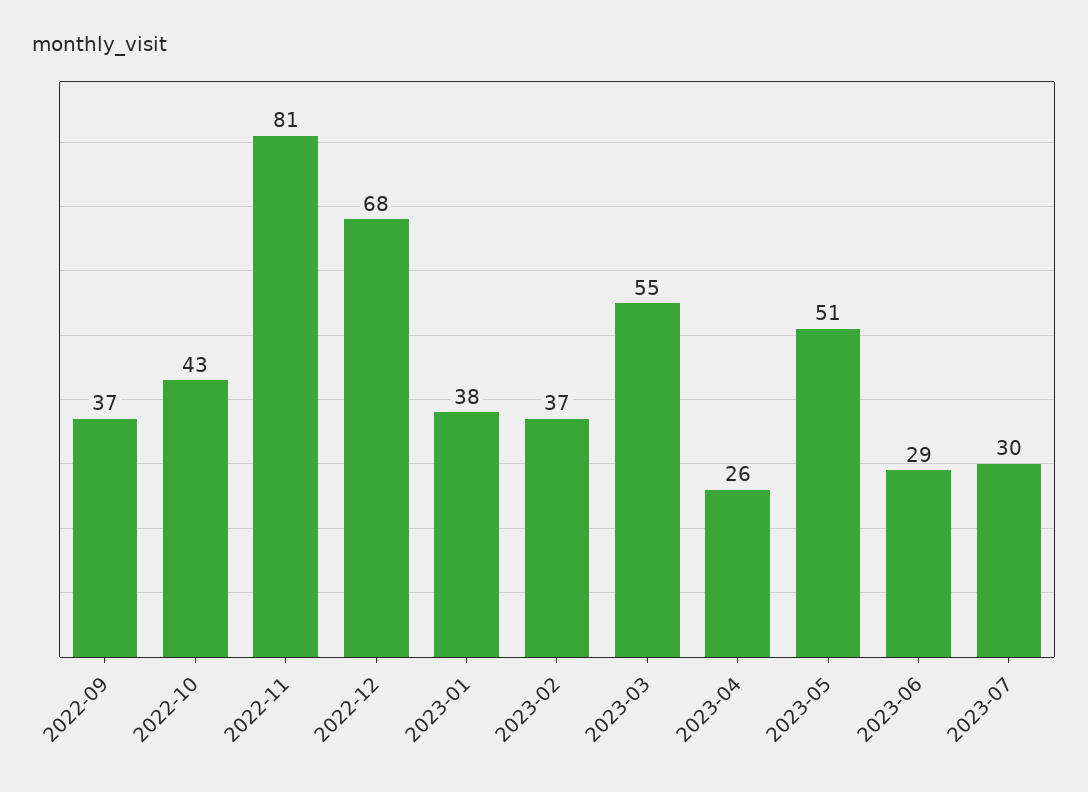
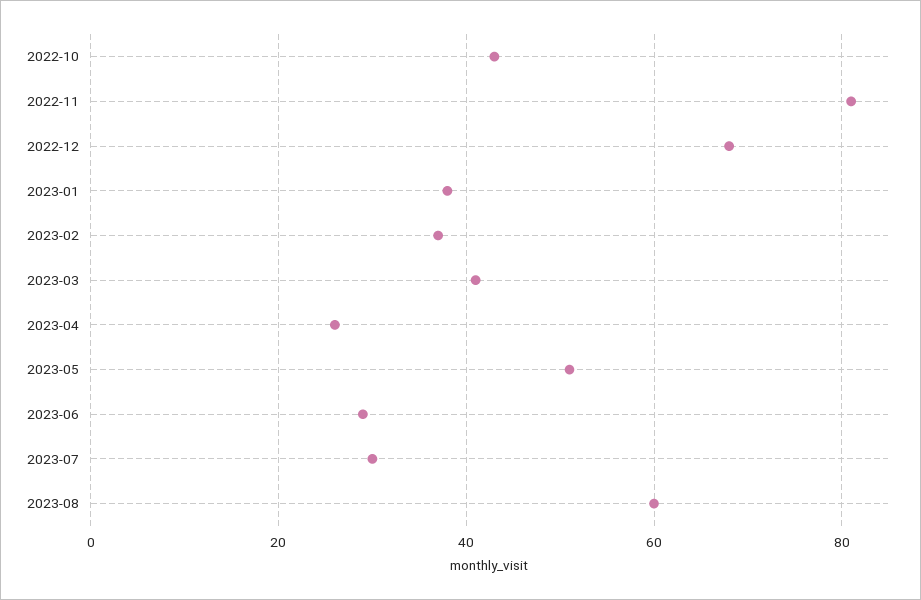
2022-09: 37 -> none
2023-03: 55 -> 40
2023-08: none -> 60

